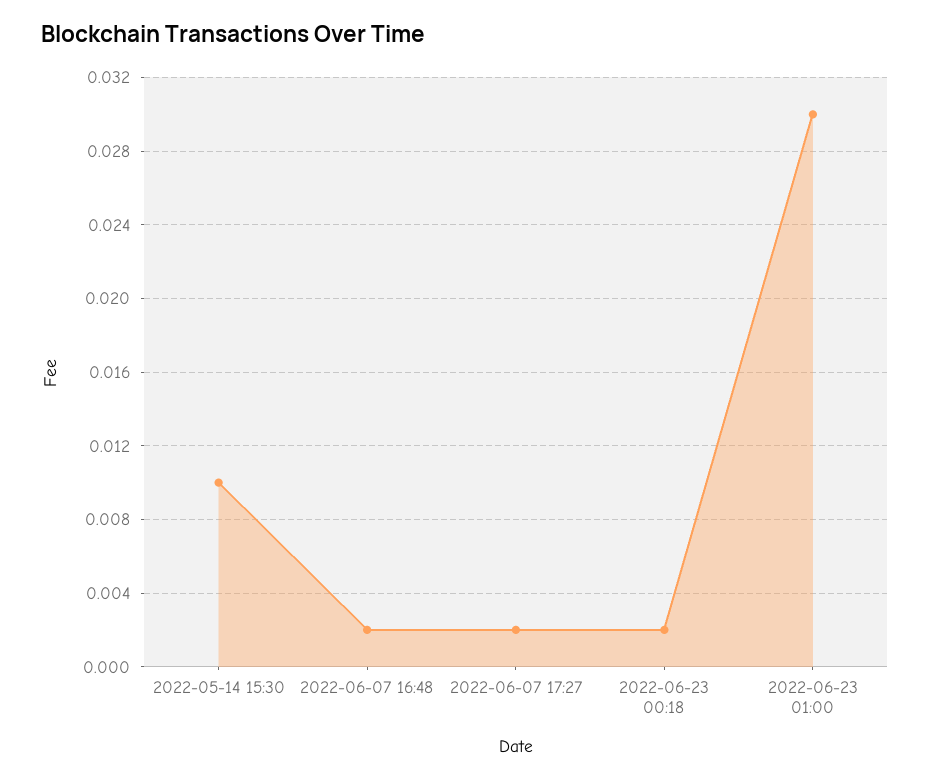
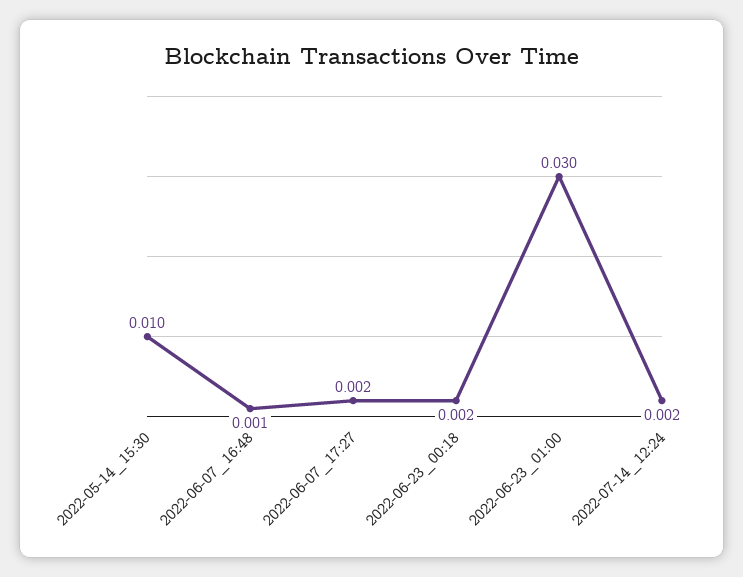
2022-06-07 16:48: 0.002 -> 0.001
2022-07-14_12:24: none -> 0.002

